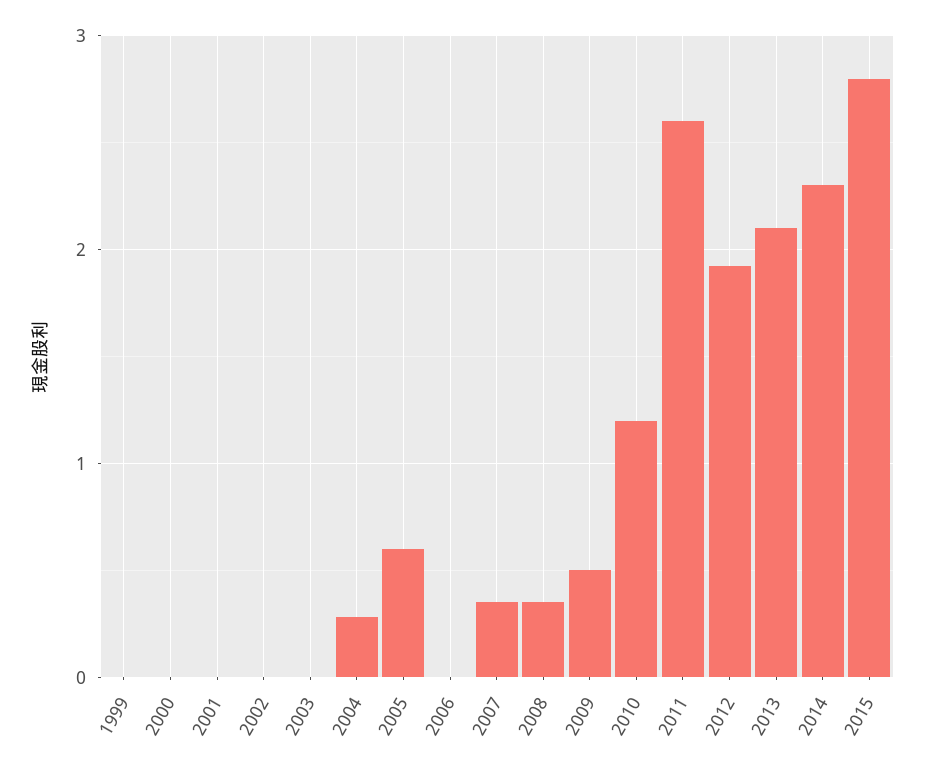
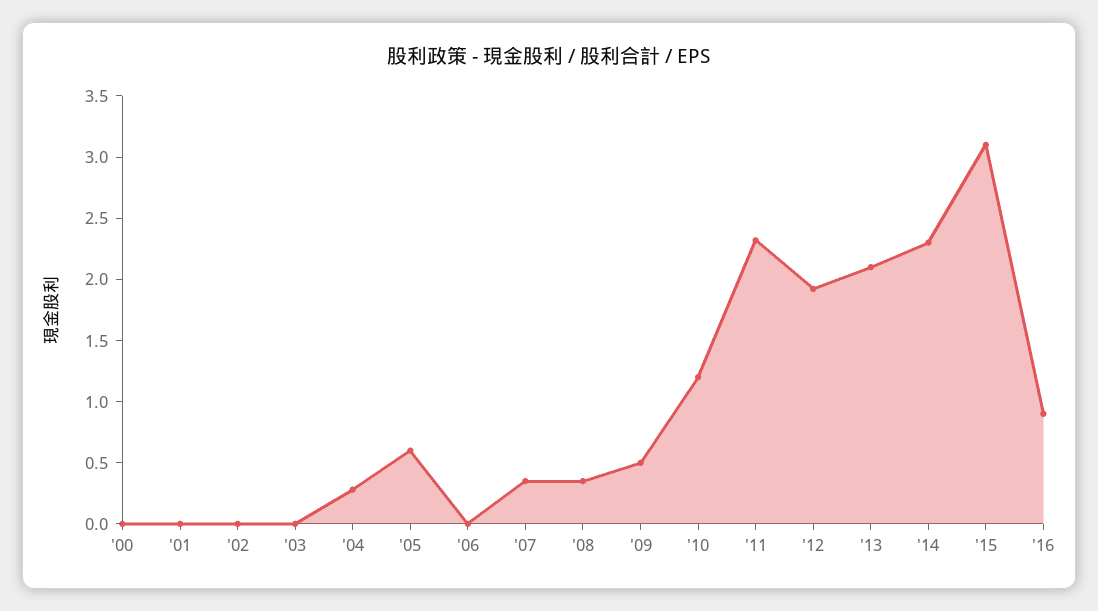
1999: 0 -> none
2011: 2.6 -> 2.3
2015: 2.8 -> 3.1
'16: none -> 0.9

